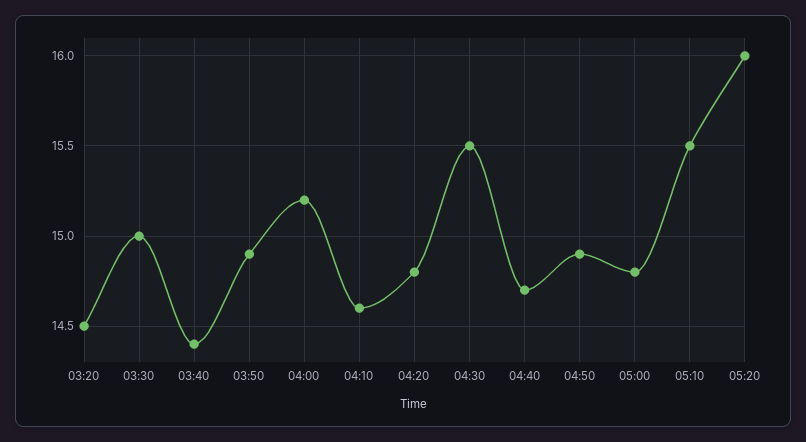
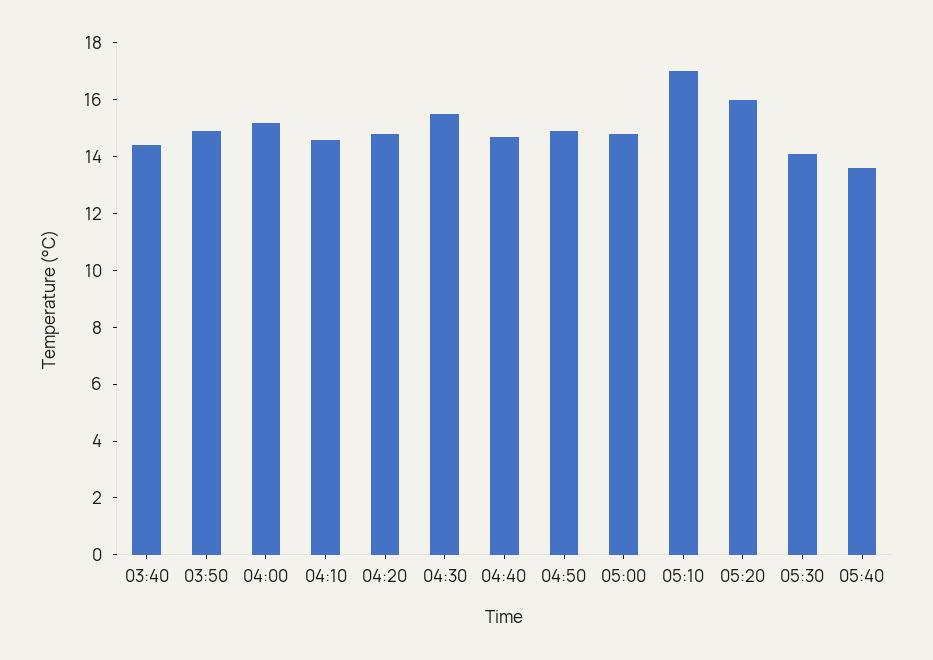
03:20: 14.5 -> none
03:30: 15 -> none
05:10: 15.5 -> 17
05:30: none -> 14
05:40: none -> 13.5

